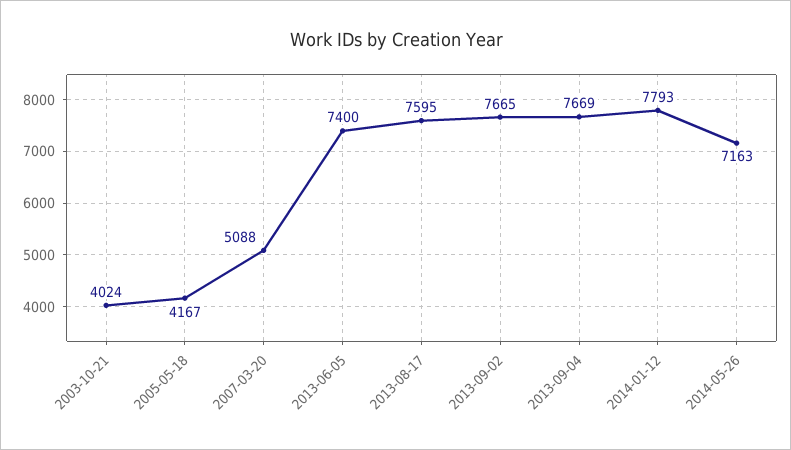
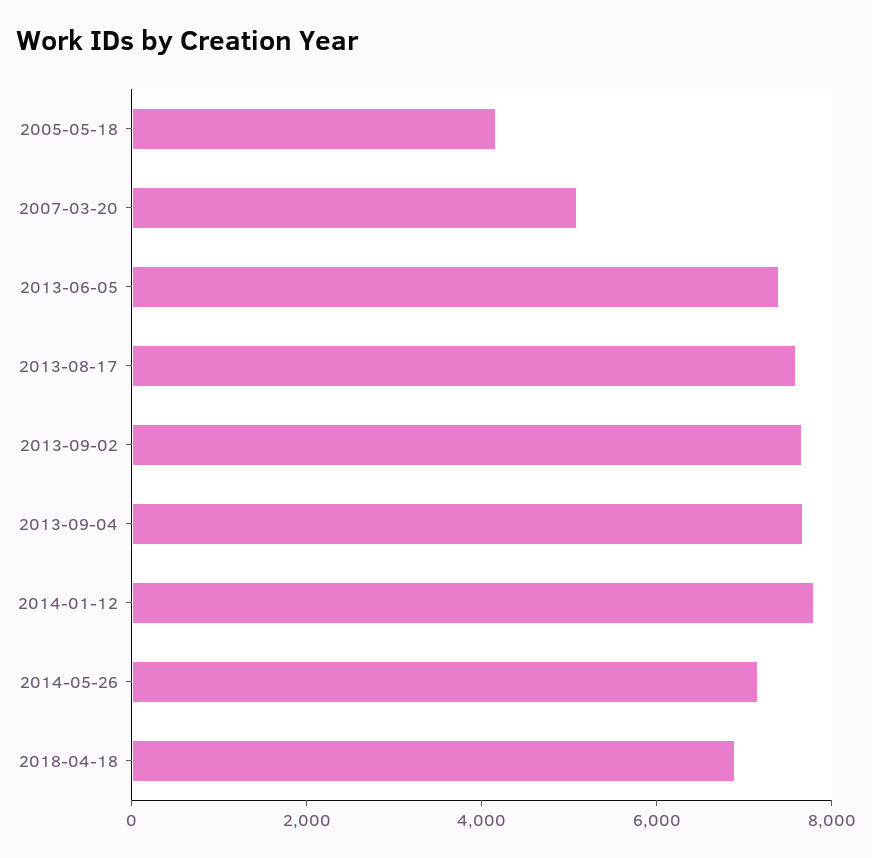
2003-10-21: 4024 -> none
2018-04-18: none -> 7000

